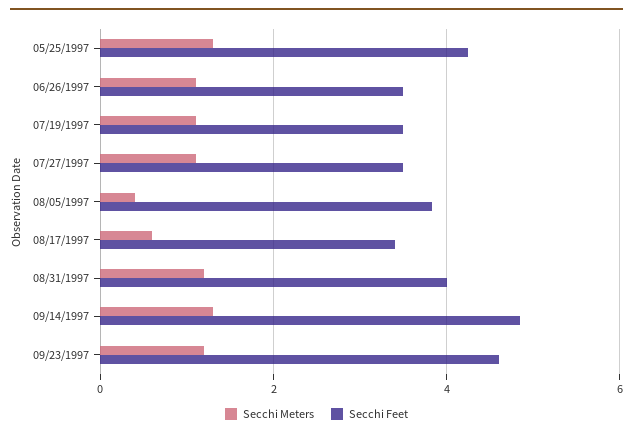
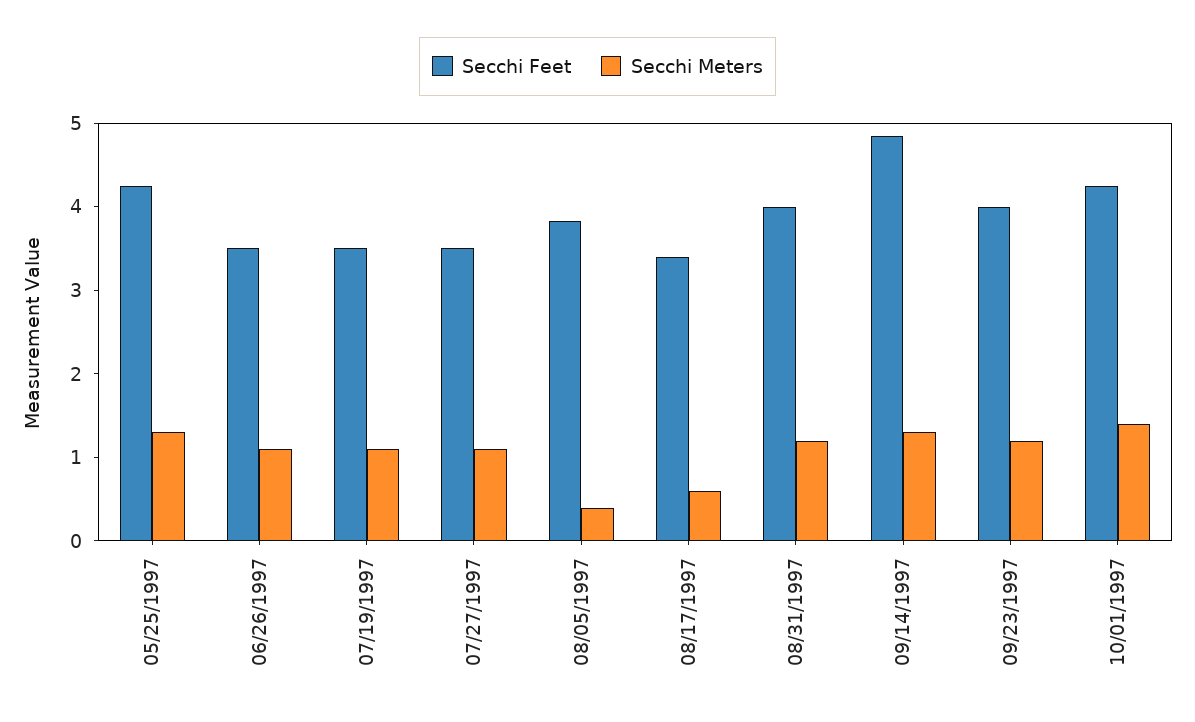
Secchi Feet, 09/23/1997: 4.6 -> 4
Secchi Feet, 10/01/1997: none -> 4.2
Secchi Meters, 10/01/1997: none -> 1.4

